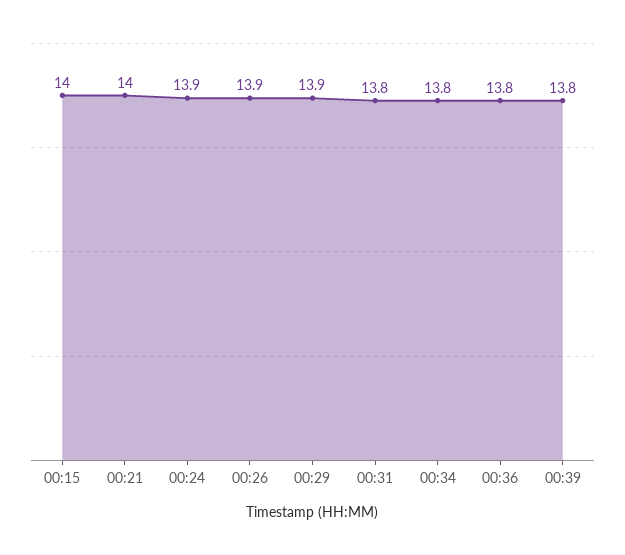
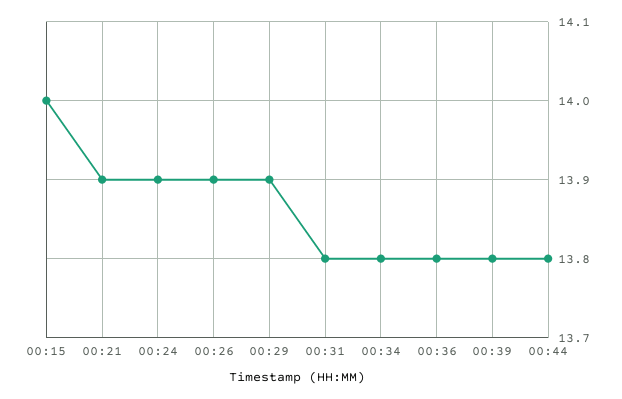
00:21: 14 -> 13.9
00:44: none -> 13.8

